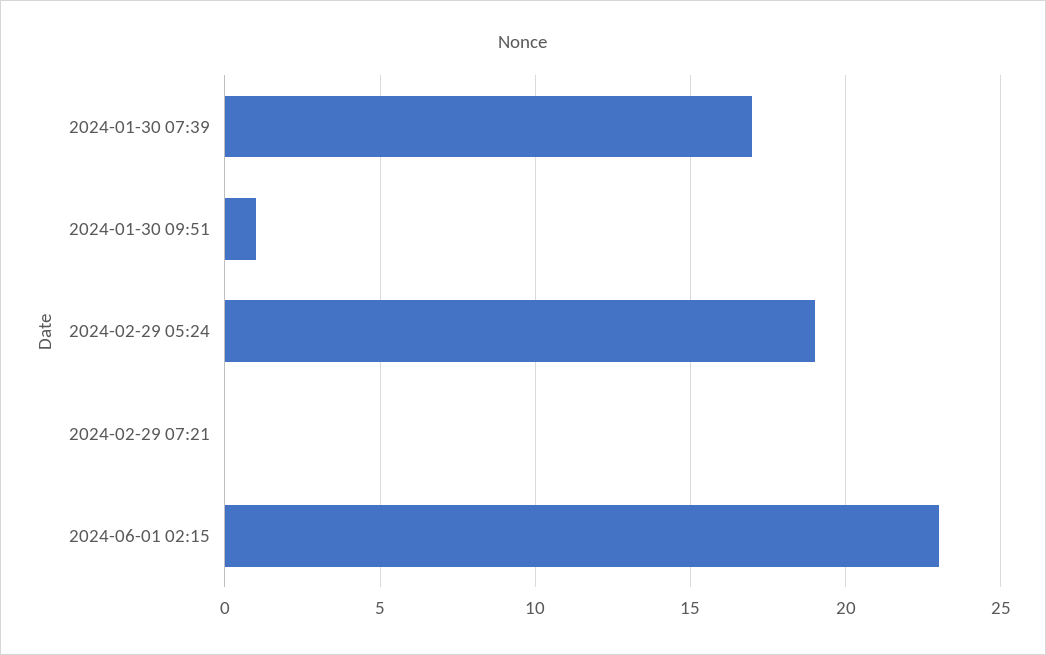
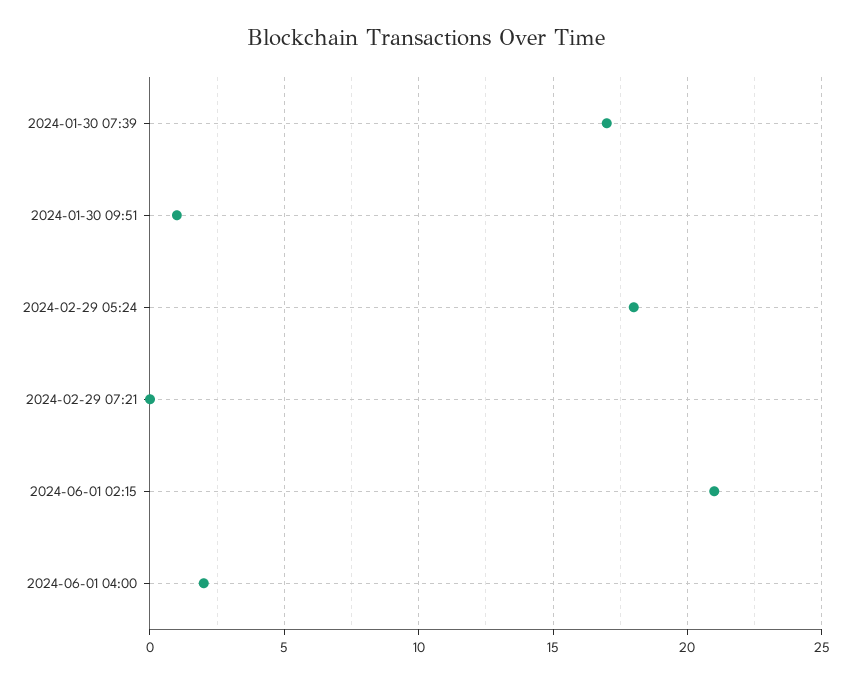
2024-02-29 05:24: 19 -> 18
2024-06-01 02:15: 23 -> 21
2024-06-01 04:00: none -> 2

